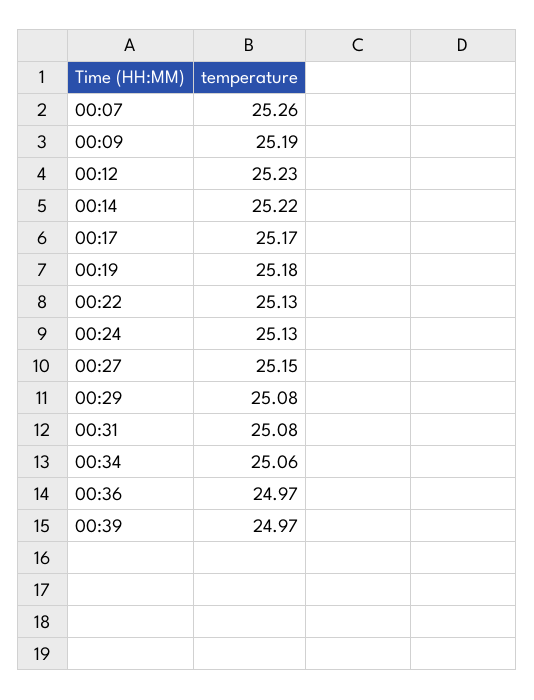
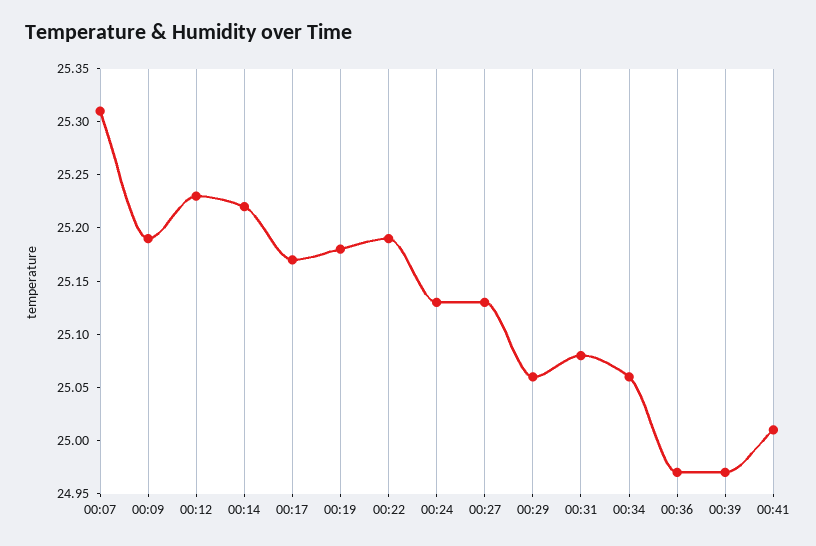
00:07: 25.26 -> 25.31
00:22: 25.13 -> 25.19
00:27: 25.15 -> 25.13
00:29: 25.08 -> 25.06
00:41: none -> 25.01

